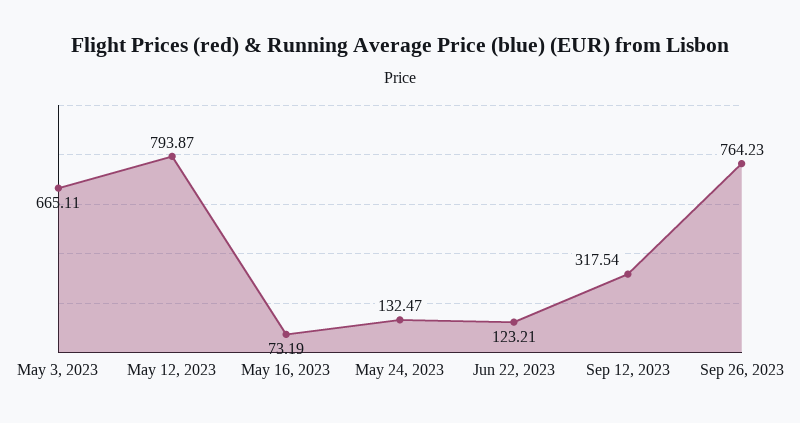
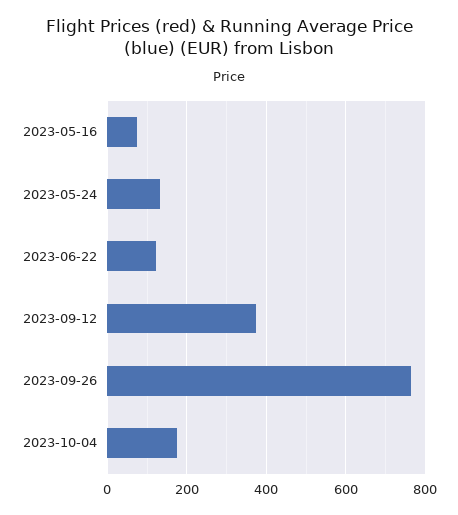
May 3, 2023: 665.11 -> none
May 12, 2023: 793.87 -> none
Sep 12, 2023: 317.54 -> 380
2023-10-04: none -> 180

